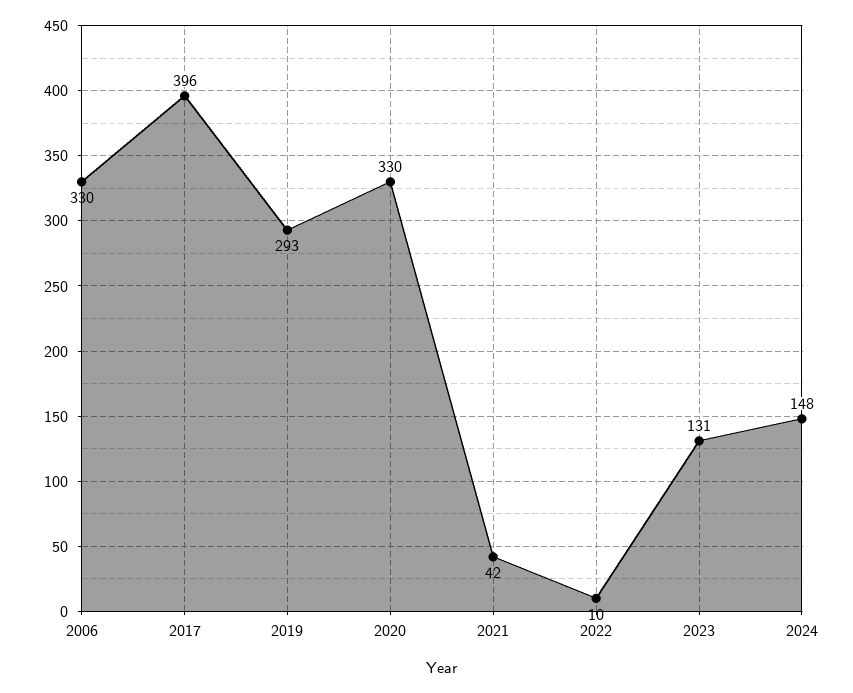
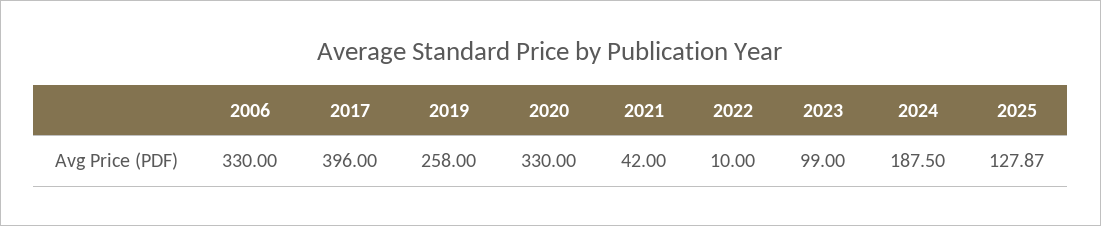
2019: 293 -> 258
2023: 131 -> 99
2024: 148 -> 187.5
2025: none -> 127.87

